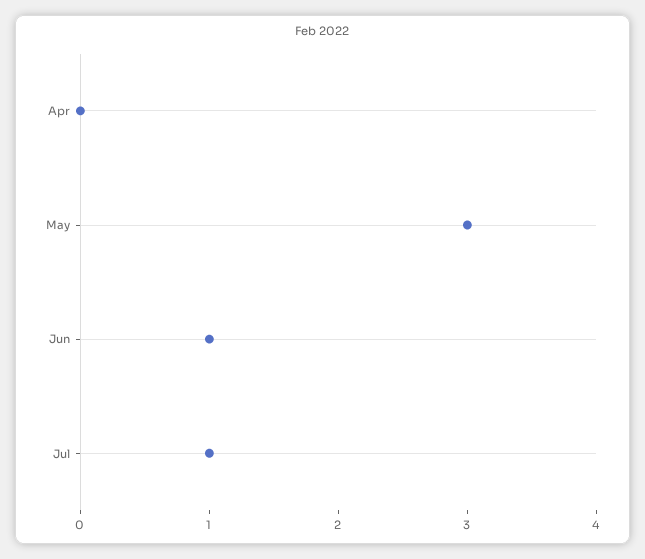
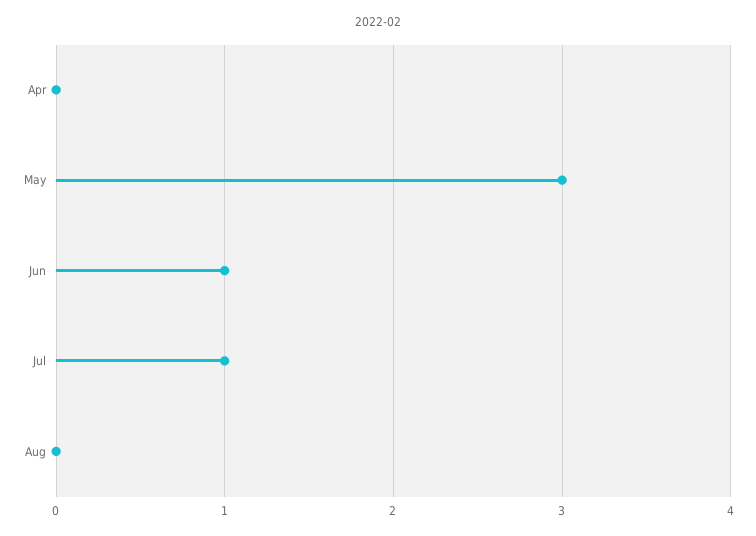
Aug: none -> 0

